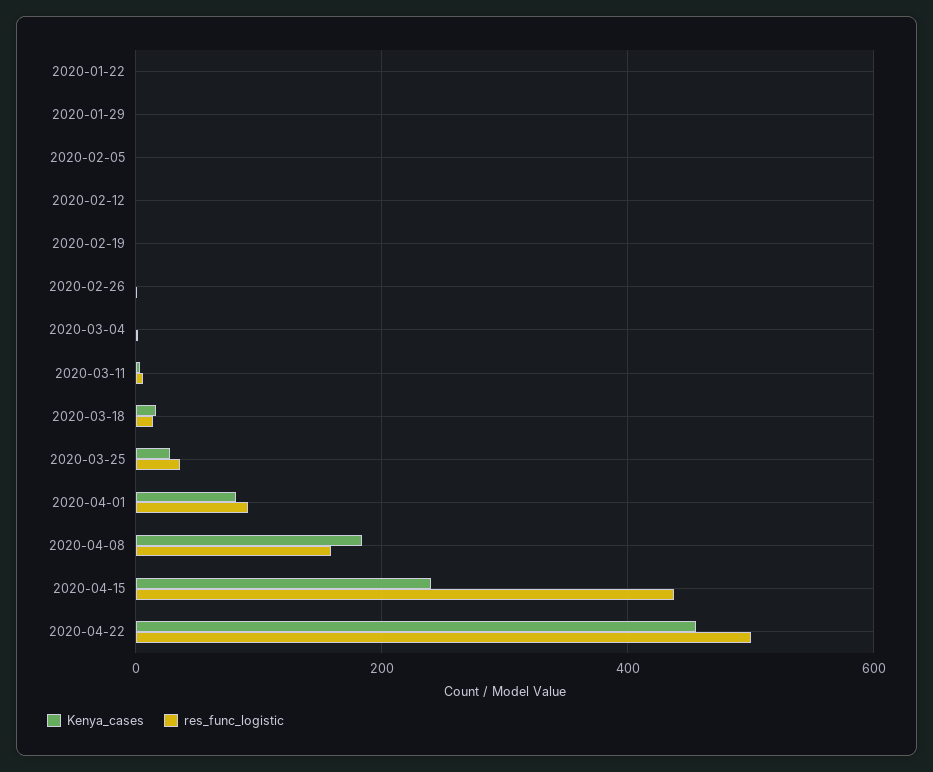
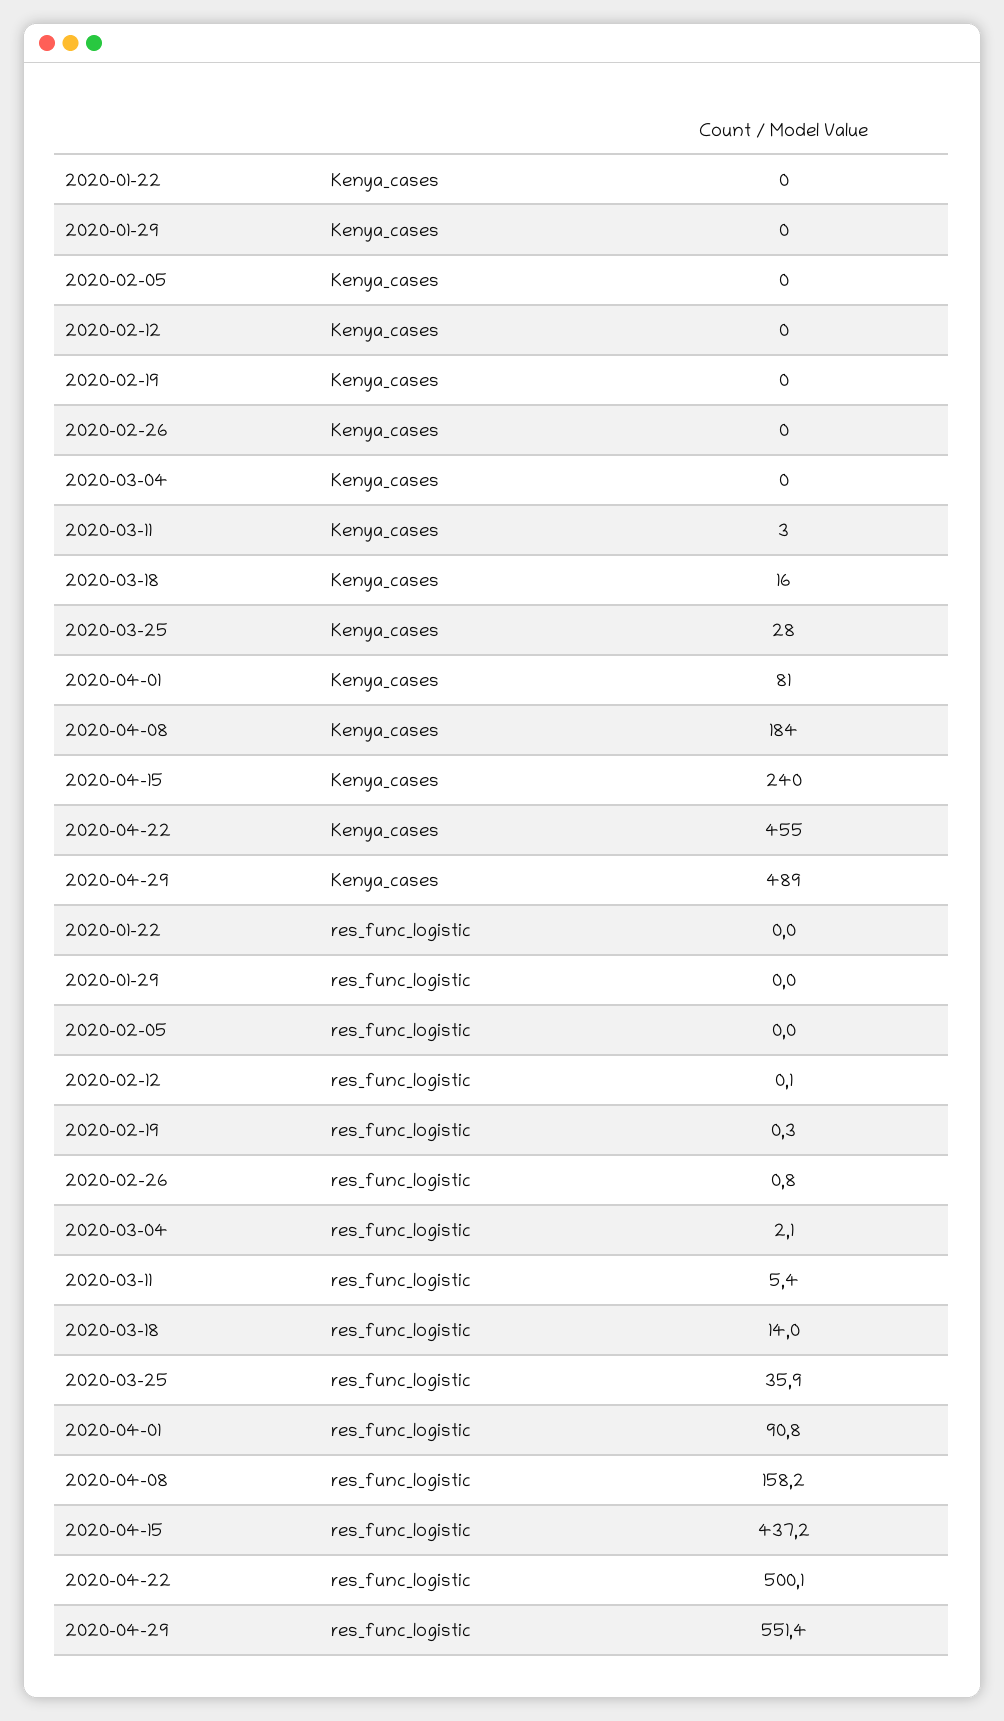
Kenya_cases, 2020-04-29: none -> 489
res_func_logistic, 2020-04-29: none -> 551.4

